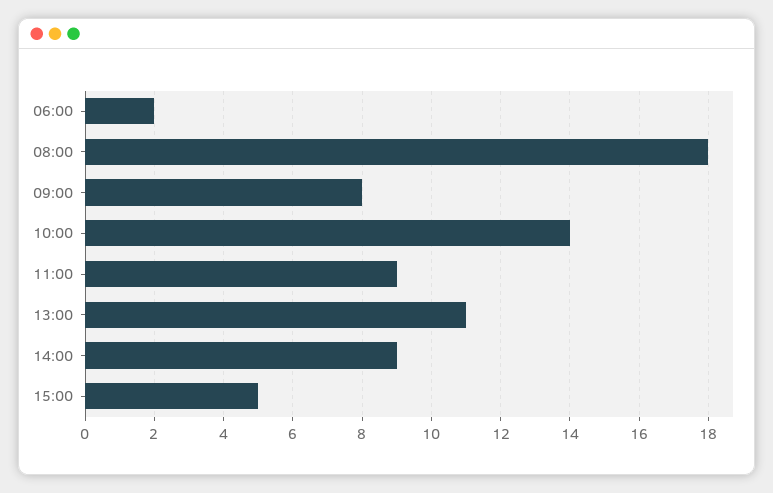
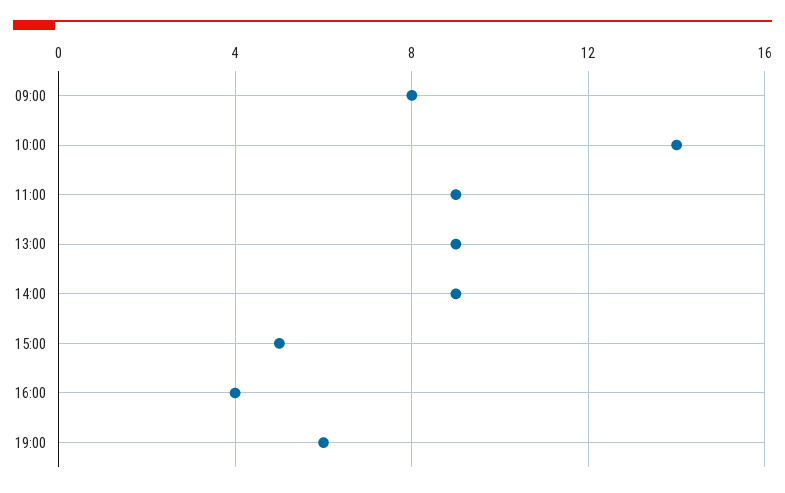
06:00: 2 -> none
08:00: 18 -> none
13:00: 11 -> 9
16:00: none -> 4
19:00: none -> 6

